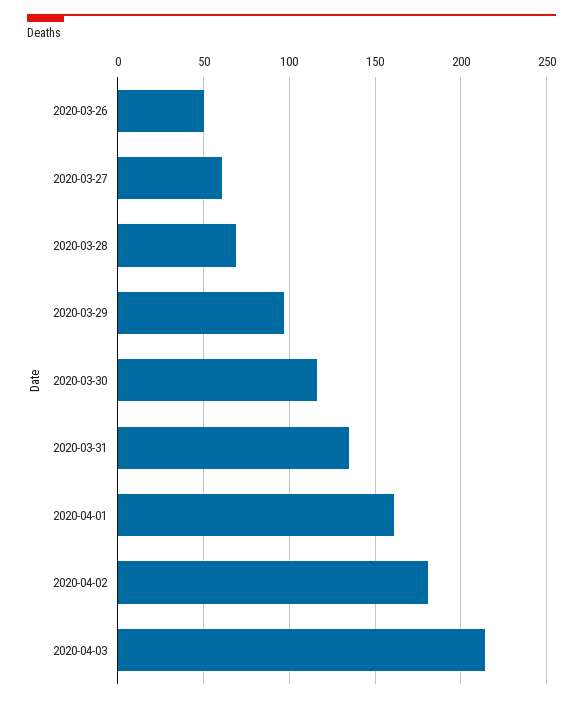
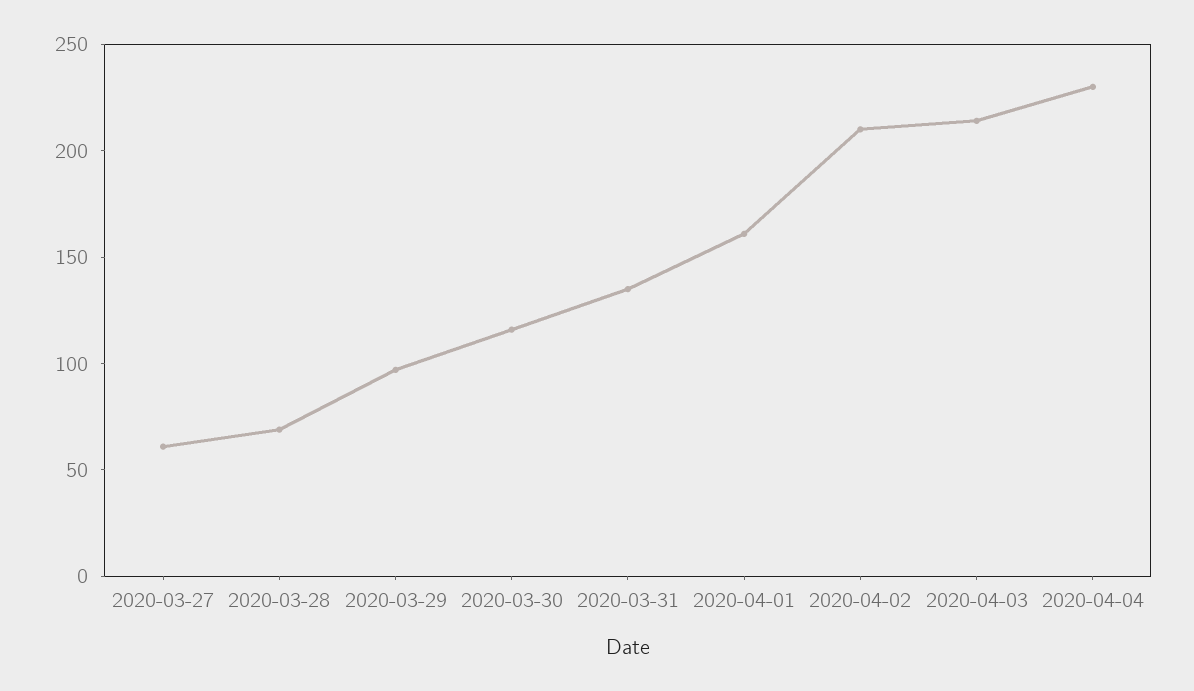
2020-03-26: 50 -> none
2020-04-02: 180 -> 210
2020-04-04: none -> 230

